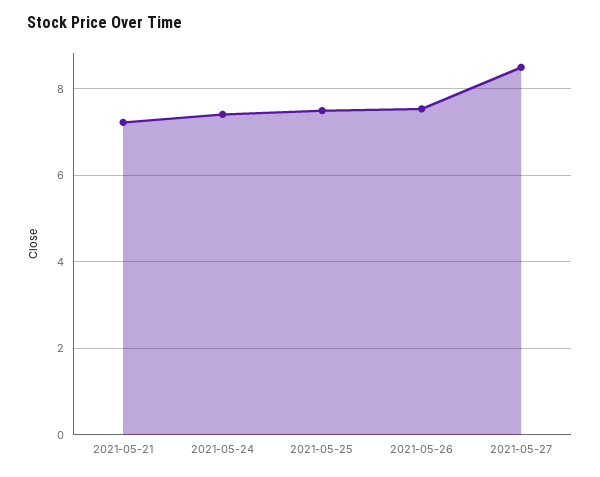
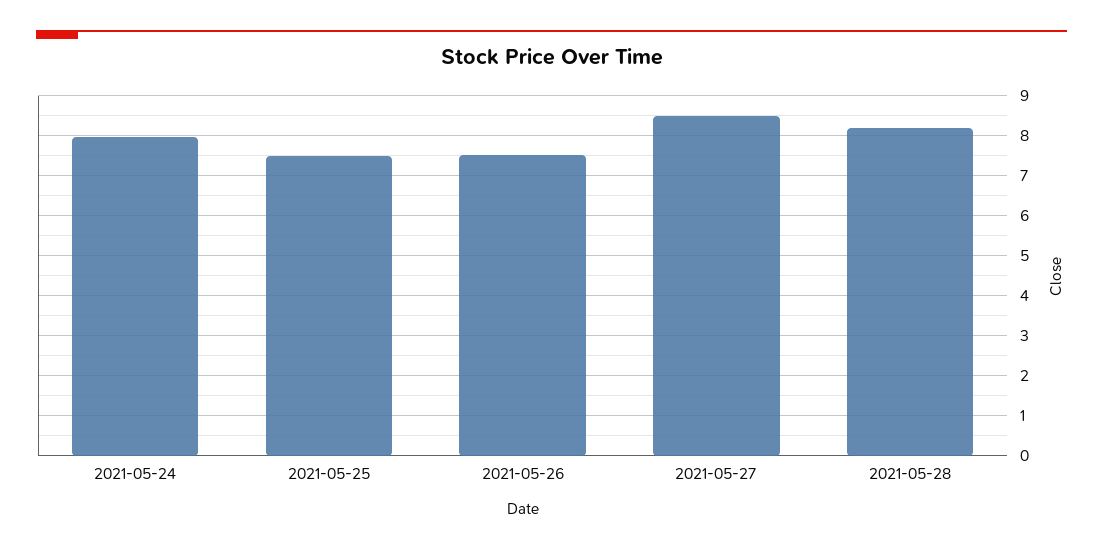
2021-05-21: 7.2 -> none
2021-05-24: 7.4 -> 8
2021-05-28: none -> 8.2

